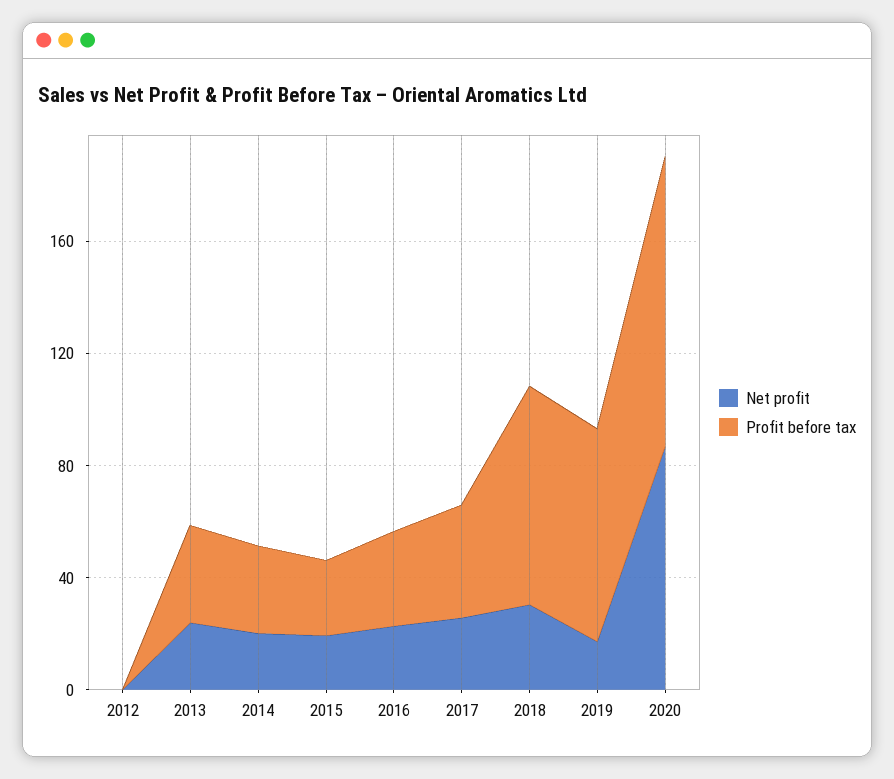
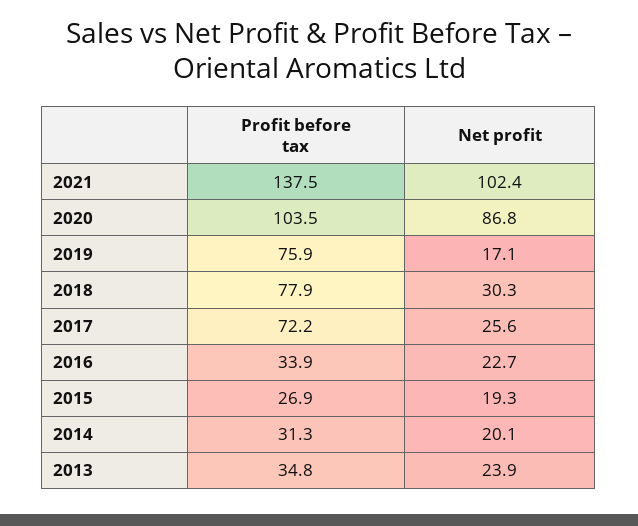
Net profit, 2012: 0 -> none
Profit before tax, 2012: 0 -> none
Profit before tax, 2017: 40 -> 72.2
Profit before tax, 2021: none -> 137.5
Net profit, 2021: none -> 102.4

